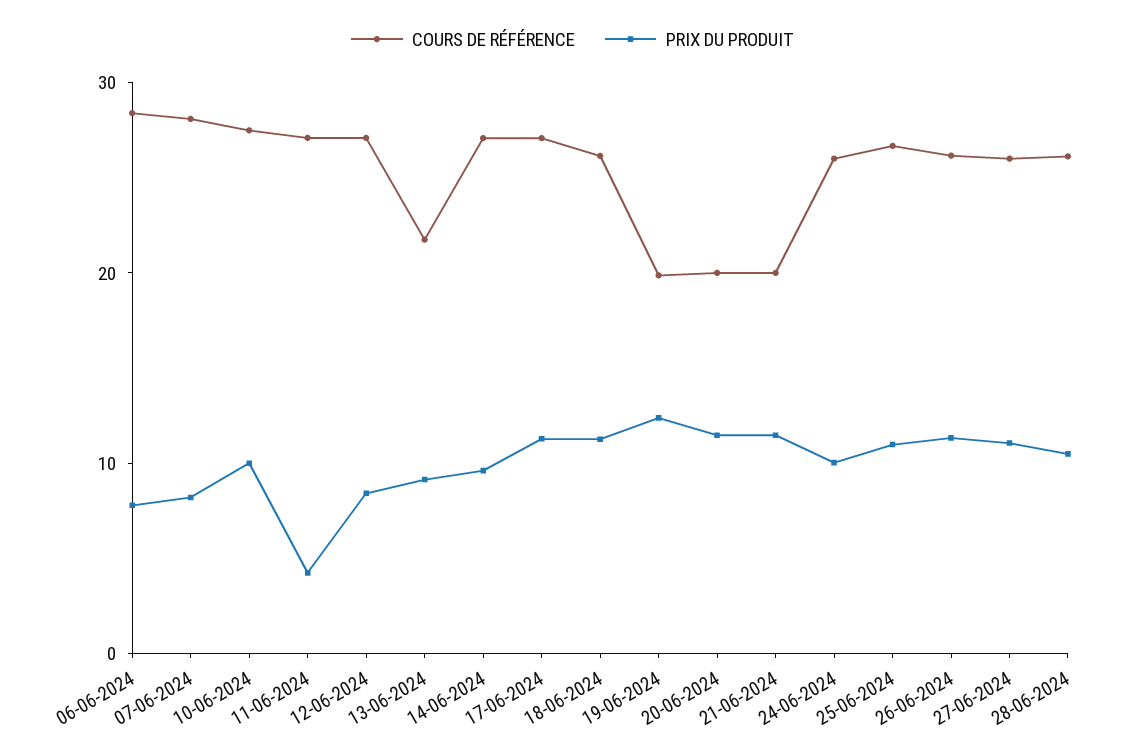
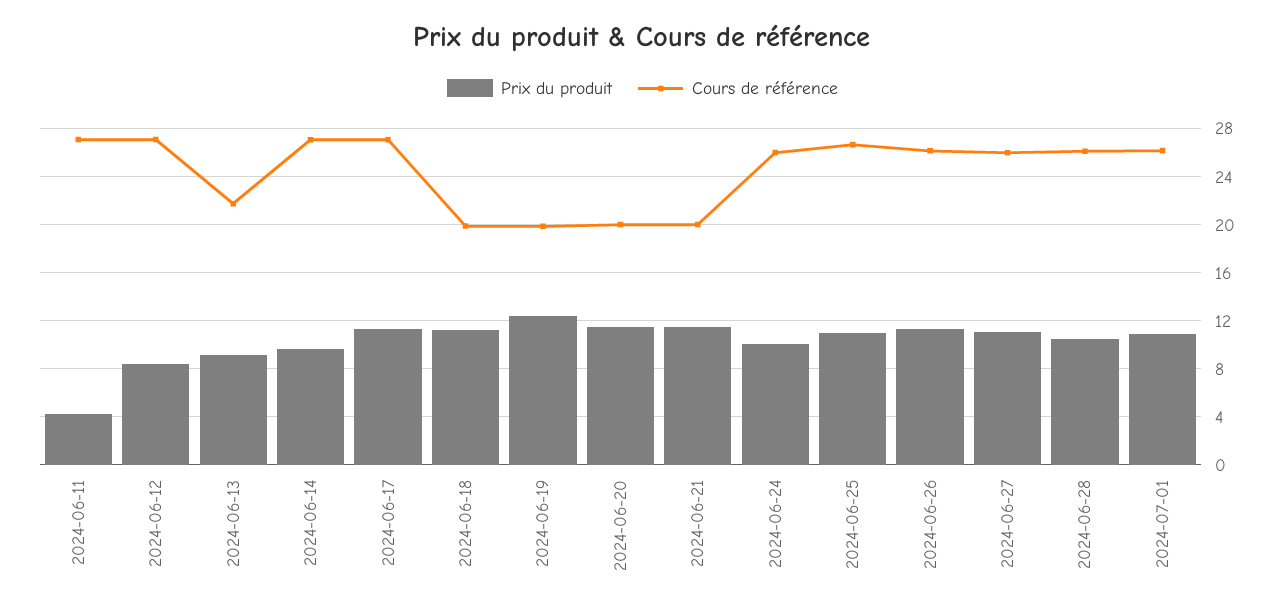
COURS DE RÉFÉRENCE, 06-06-2024: 28 -> none
PRIX DU PRODUIT, 06-06-2024: 8 -> none
COURS DE RÉFÉRENCE, 07-06-2024: 28 -> none
PRIX DU PRODUIT, 07-06-2024: 8 -> none
COURS DE RÉFÉRENCE, 10-06-2024: 28 -> none
PRIX DU PRODUIT, 10-06-2024: 10 -> none
COURS DE RÉFÉRENCE, 18-06-2024: 26 -> 20
PRIX DU PRODUIT, 2024-07-01: none -> 11
COURS DE RÉFÉRENCE, 2024-07-01: none -> 26

